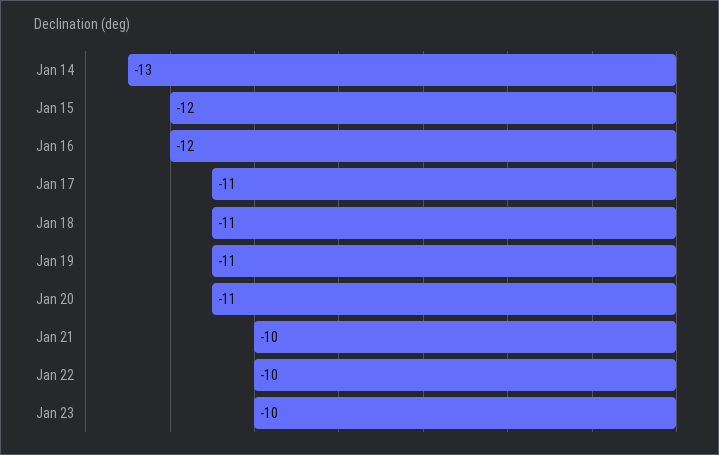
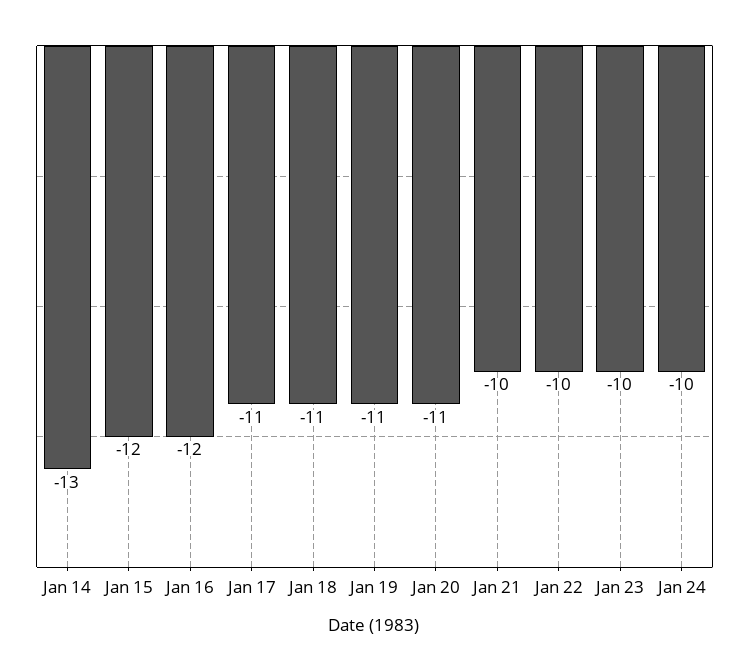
Jan 24: none -> -10

